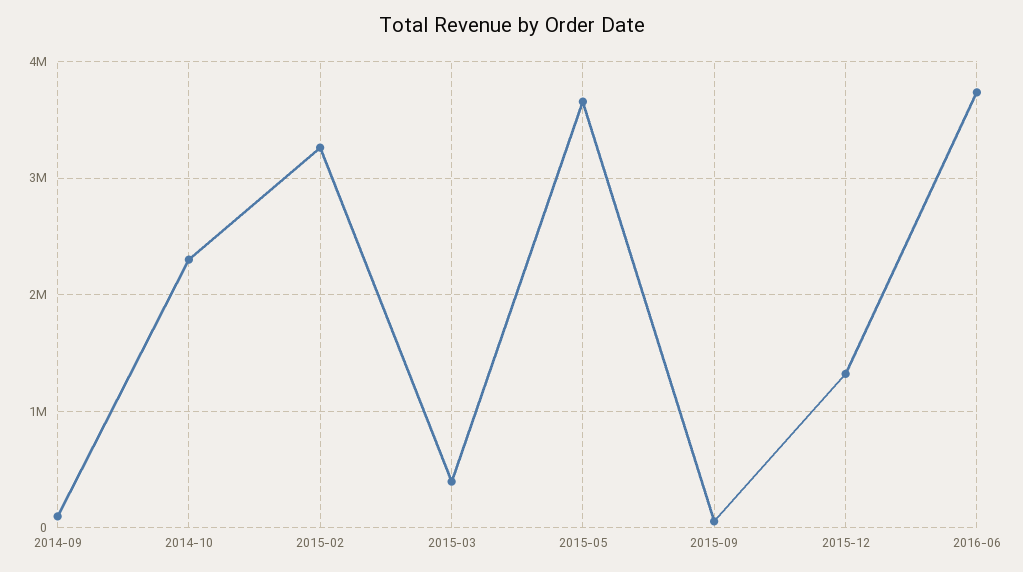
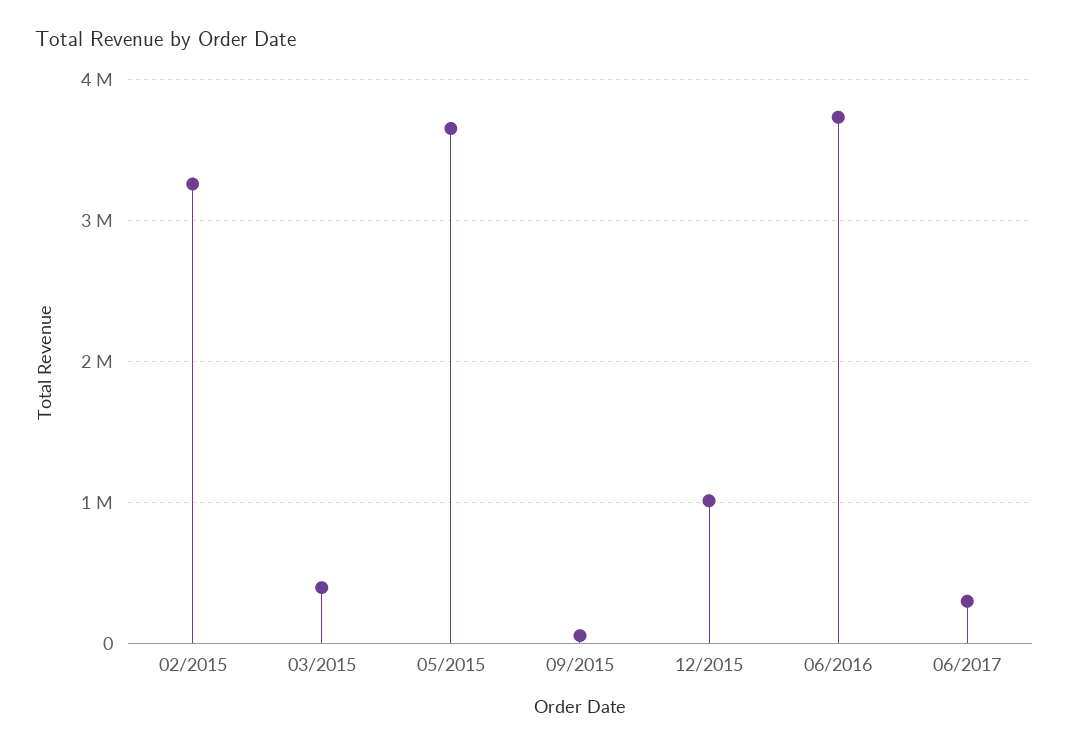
2014-09: 100000 -> none
2014-10: 2300000 -> none
2015-12: 1300000 -> 1000000
06/2017: none -> 300000

